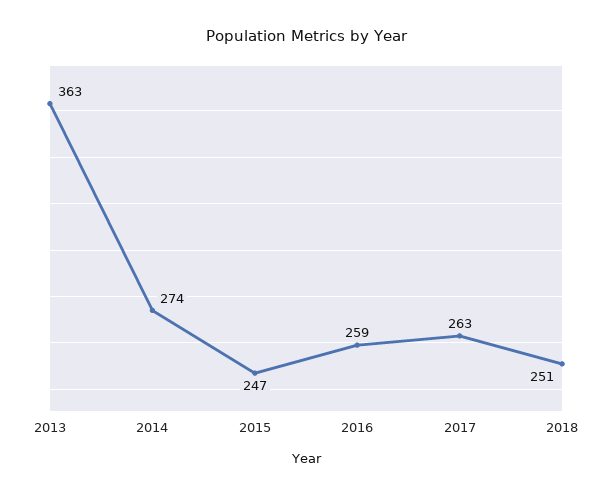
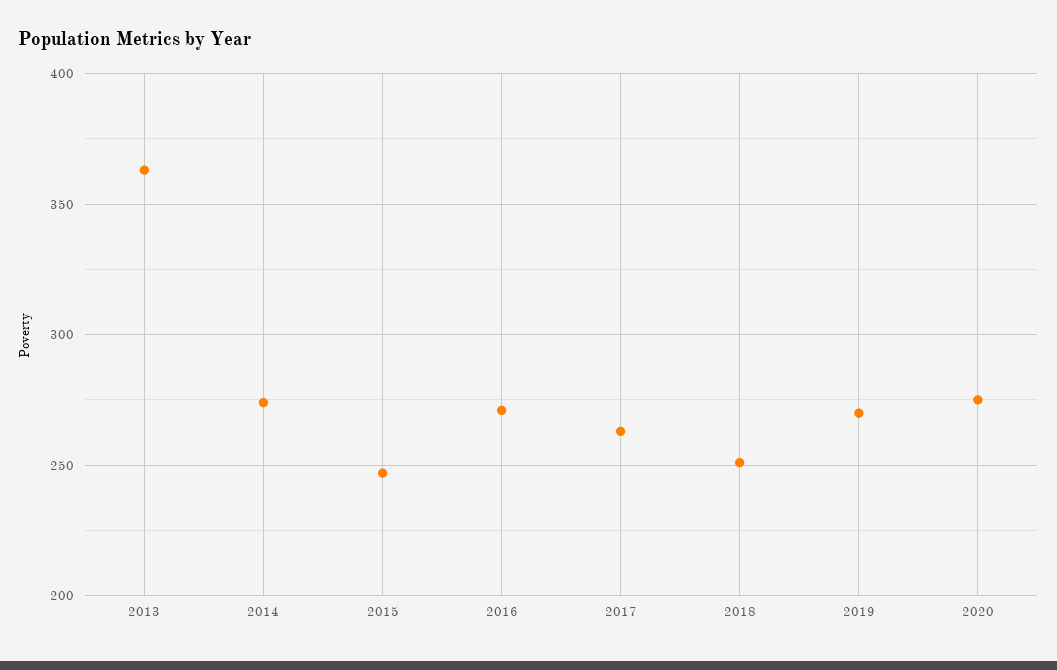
2016: 259 -> 270
2019: none -> 270
2020: none -> 275

